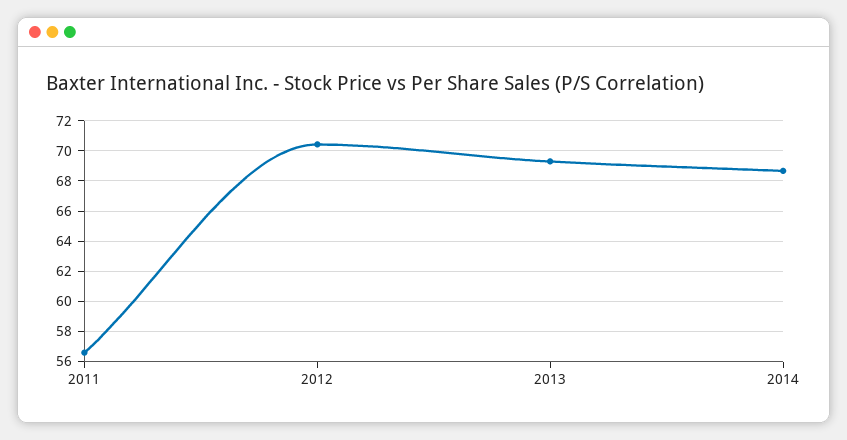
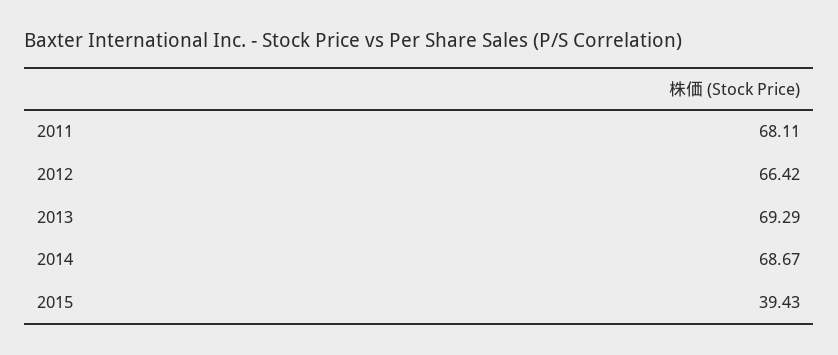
2011: 56.5 -> 68.11
2012: 70.5 -> 66.42
2015: none -> 39.43

